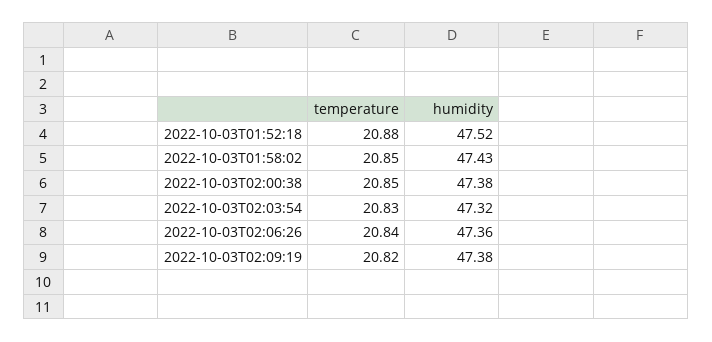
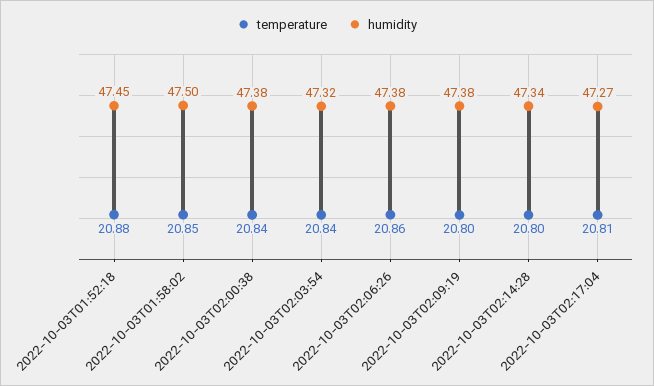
humidity, 2022-10-03T01:52:18: 47.52 -> 47.45
humidity, 2022-10-03T01:58:02: 47.43 -> 47.5
temperature, 2022-10-03T02:00:38: 20.85 -> 20.84
temperature, 2022-10-03T02:03:54: 20.83 -> 20.84
temperature, 2022-10-03T02:06:26: 20.84 -> 20.86
humidity, 2022-10-03T02:06:26: 47.36 -> 47.38
temperature, 2022-10-03T02:09:19: 20.82 -> 20.8
temperature, 2022-10-03T02:14:28: none -> 20.8
humidity, 2022-10-03T02:14:28: none -> 47.34
temperature, 2022-10-03T02:17:04: none -> 20.81
humidity, 2022-10-03T02:17:04: none -> 47.27

